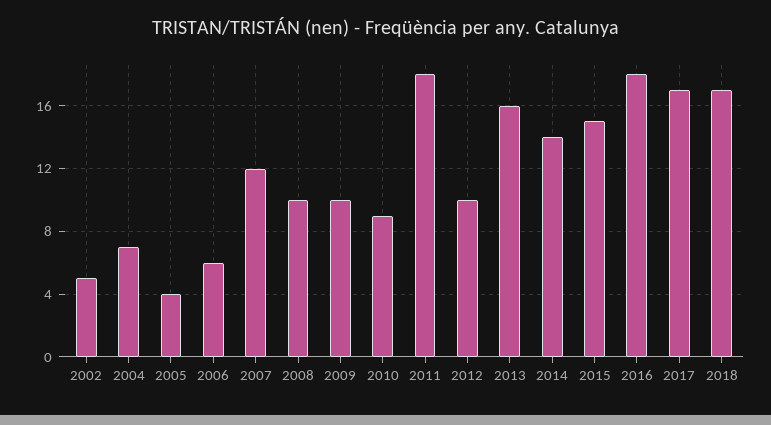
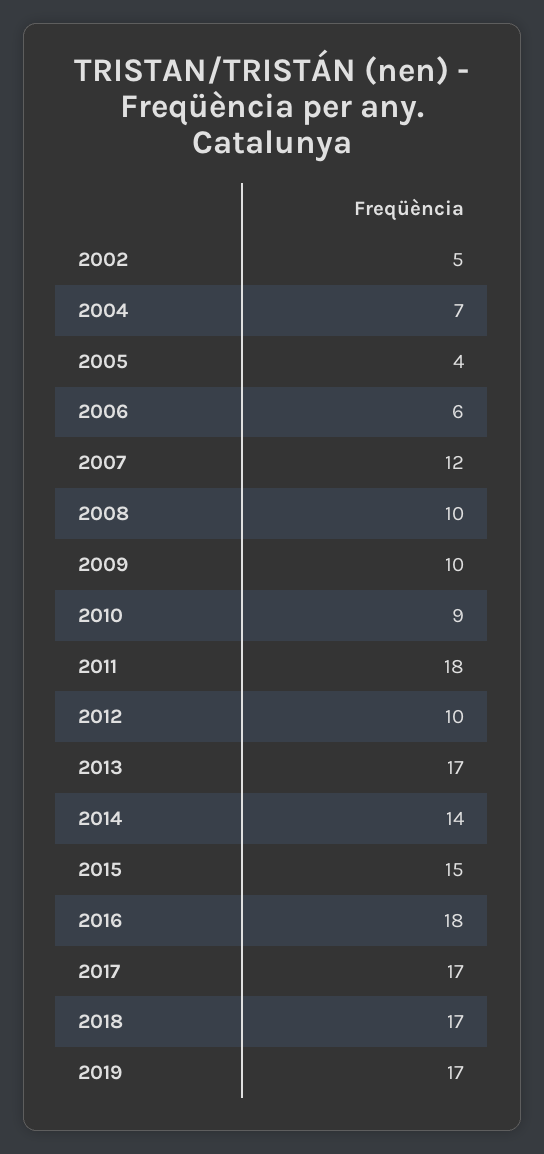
2013: 16 -> 17
2019: none -> 17

